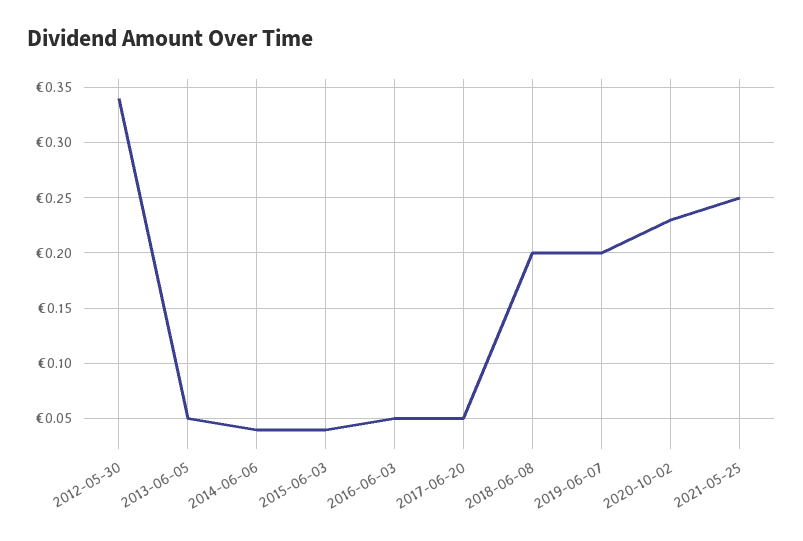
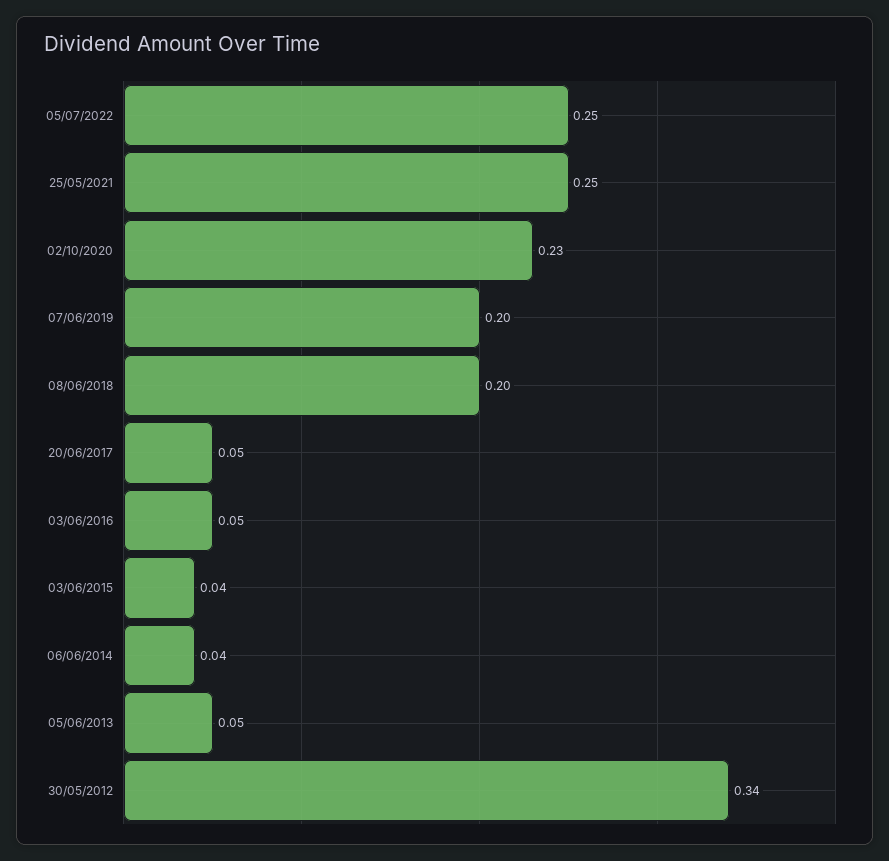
05/07/2022: none -> 0.25

